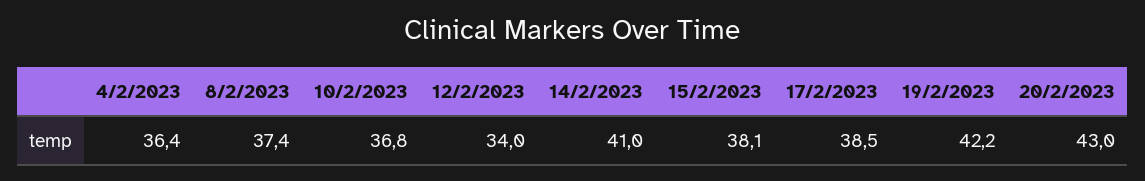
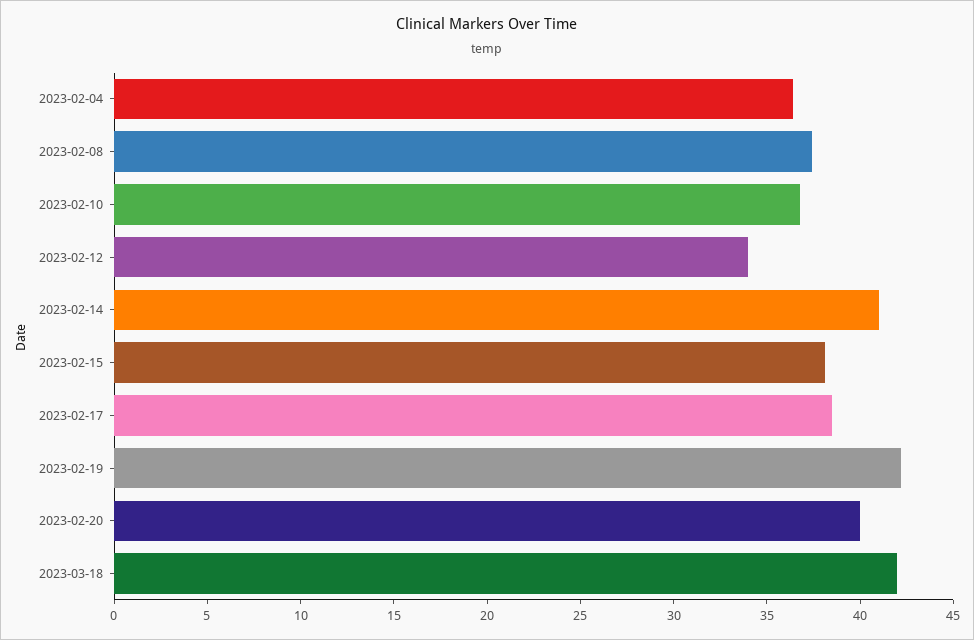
20/2/2023: 43 -> 40
2023-03-18: none -> 42

